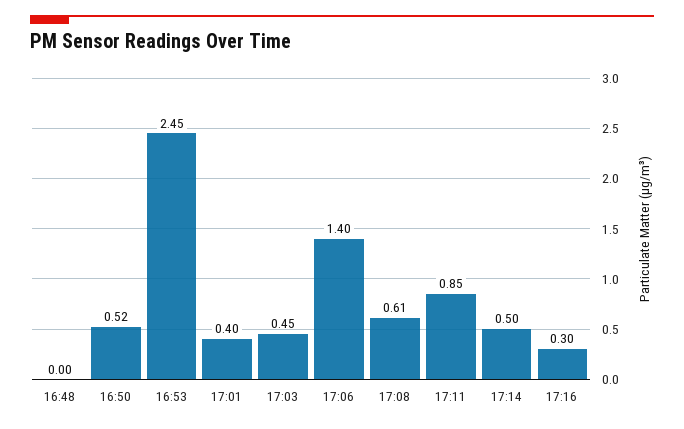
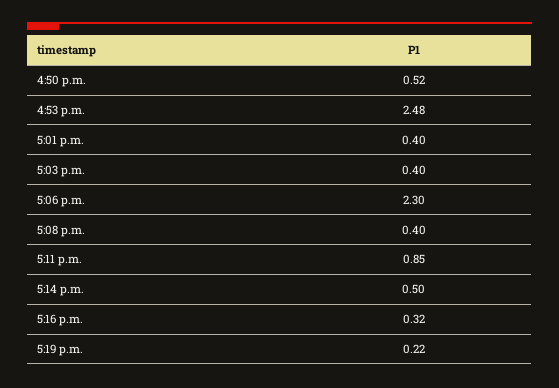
16:48: 0 -> none
16:53: 2.45 -> 2.48
17:03: 0.45 -> 0.4
17:06: 1.4 -> 2.3
17:08: 0.61 -> 0.4
17:16: 0.3 -> 0.32
5:19 p.m.: none -> 0.22

